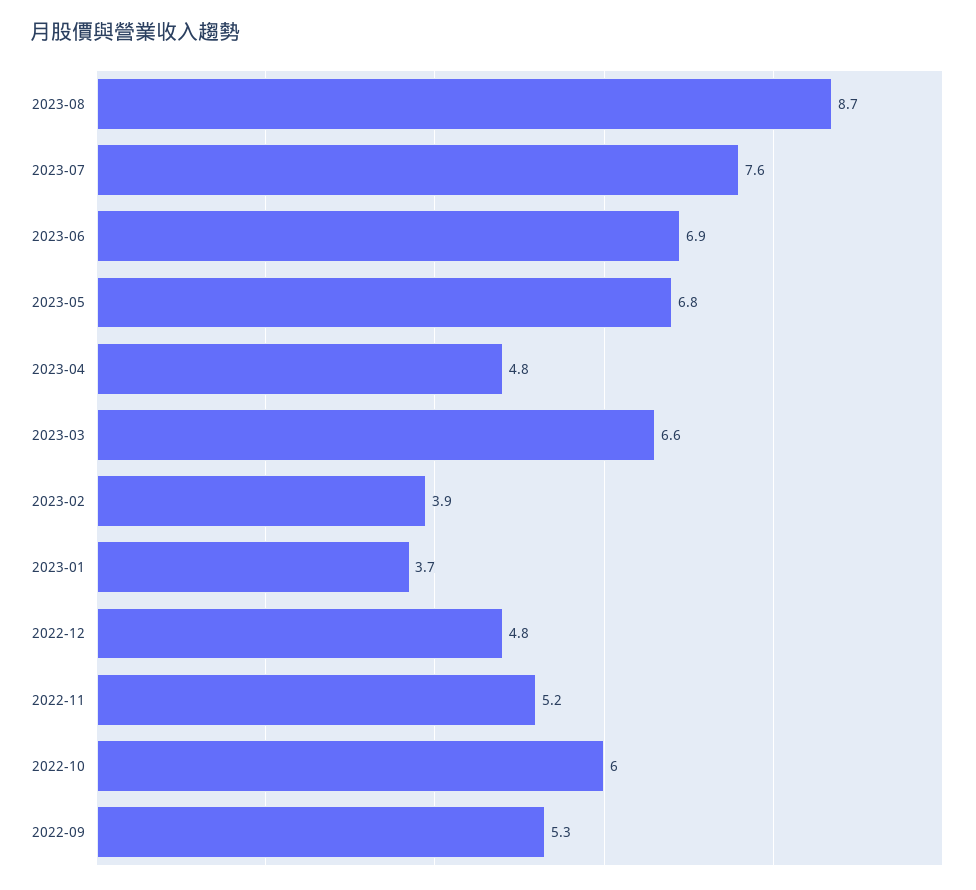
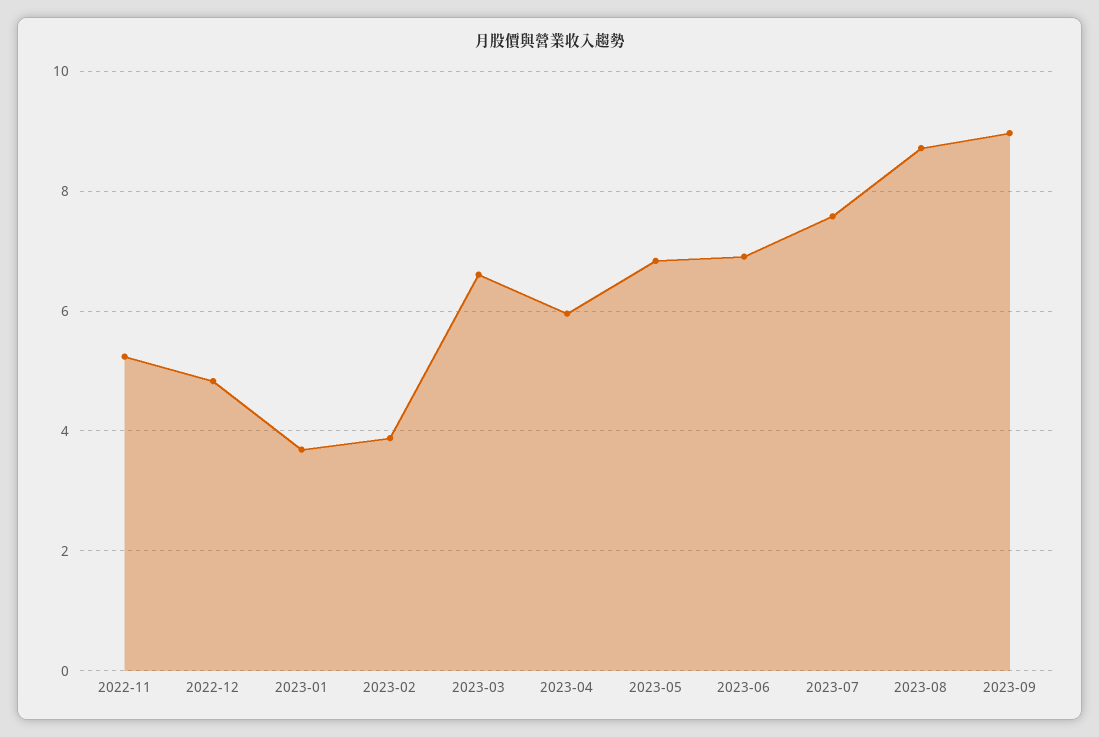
2023-04: 4.8 -> 6
2022-10: 6 -> none
2022-09: 5.3 -> none
2023-09: none -> 9

